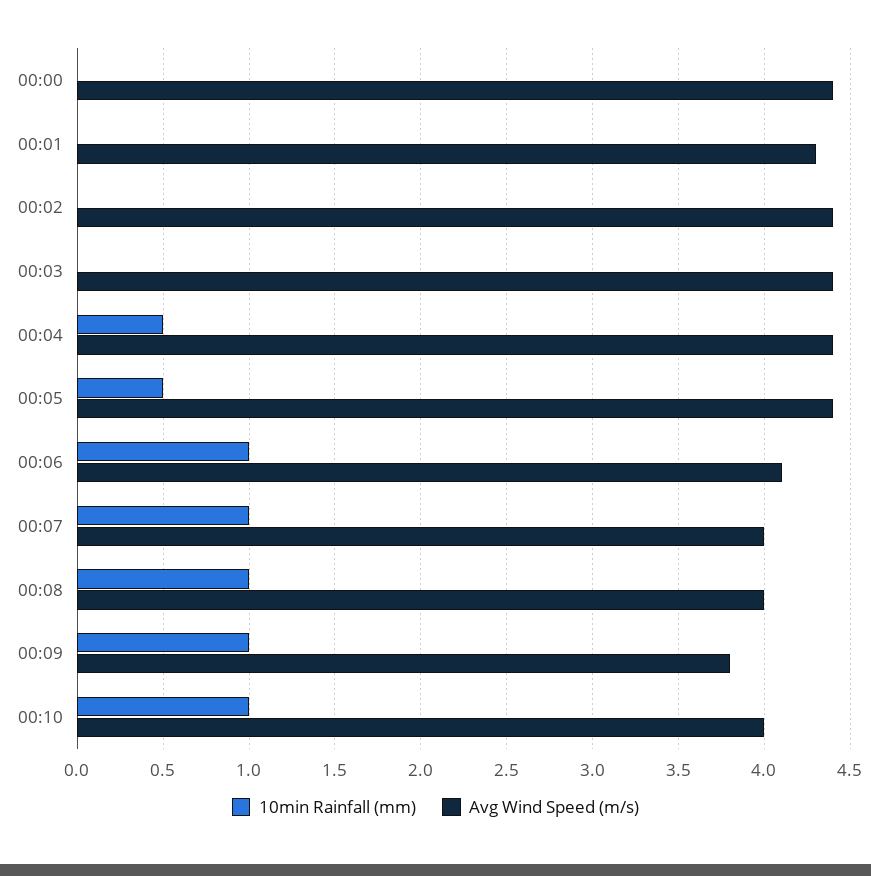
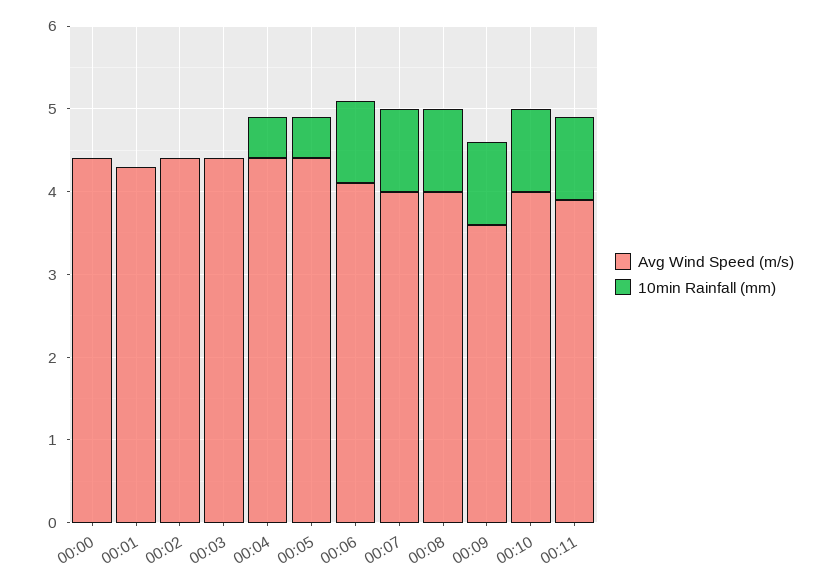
Avg Wind Speed (m/s), 00:09: 3.8 -> 3.6
Avg Wind Speed (m/s), 00:11: none -> 3.9
10min Rainfall (mm), 00:11: none -> 1

